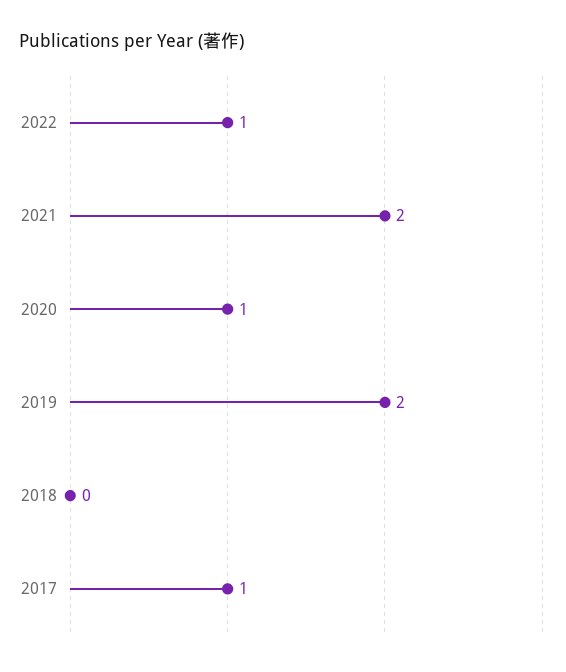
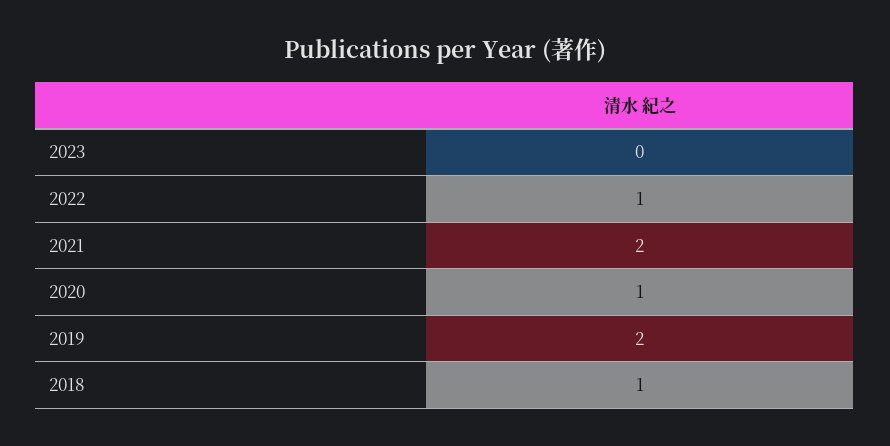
2018: 0 -> 1
2017: 1 -> none
2023: none -> 0

